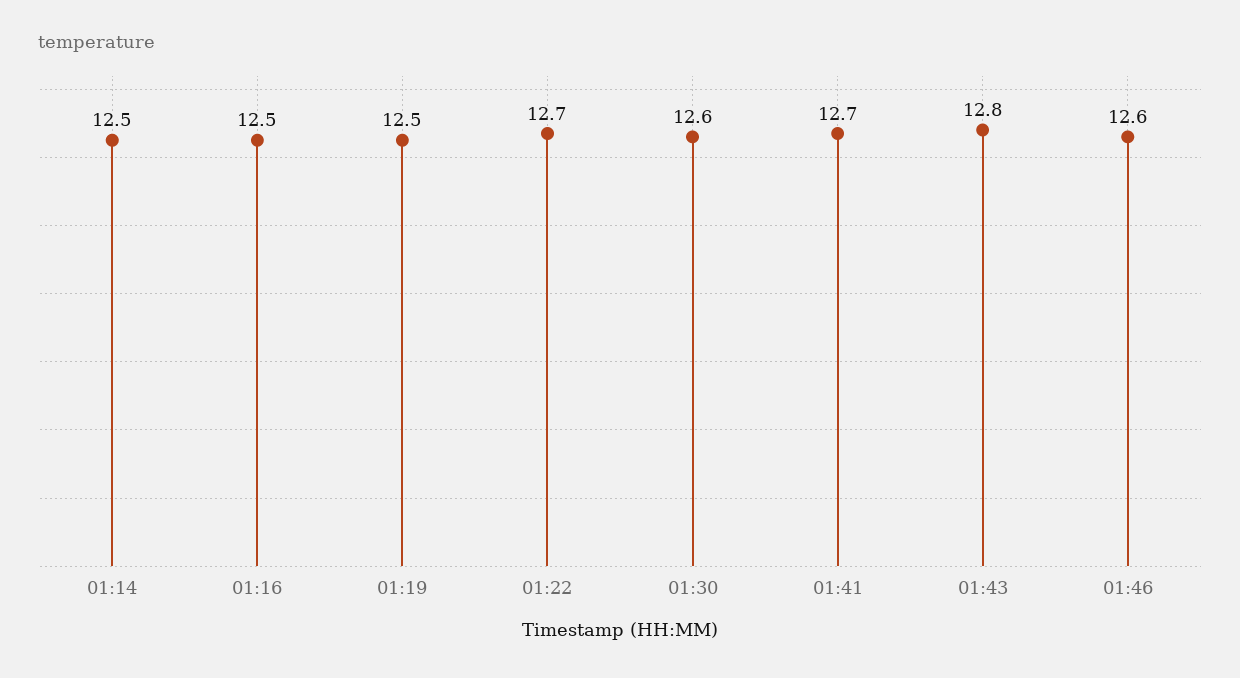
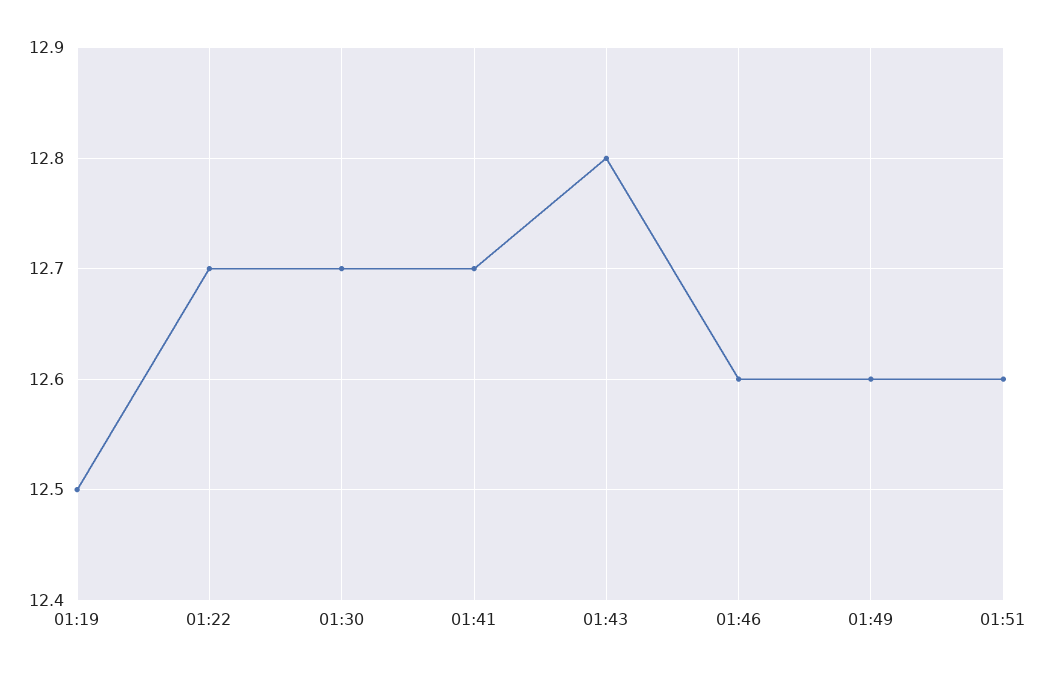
01:14: 12.5 -> none
01:16: 12.5 -> none
01:30: 12.6 -> 12.7
01:49: none -> 12.6
01:51: none -> 12.6

